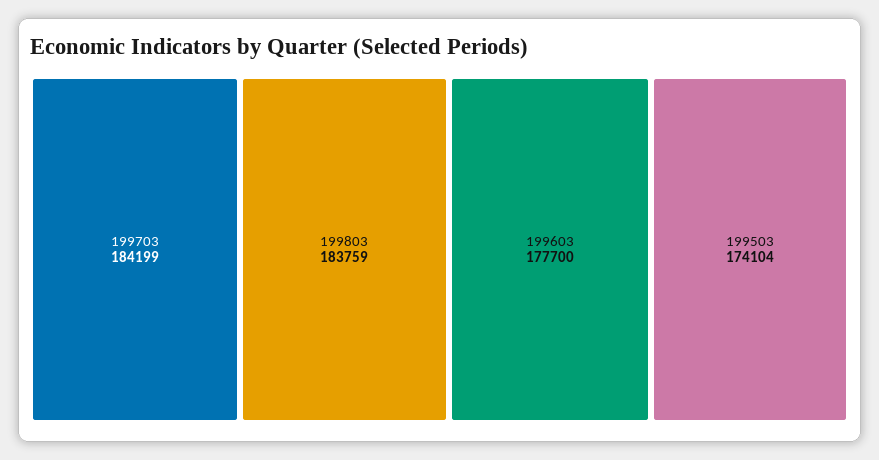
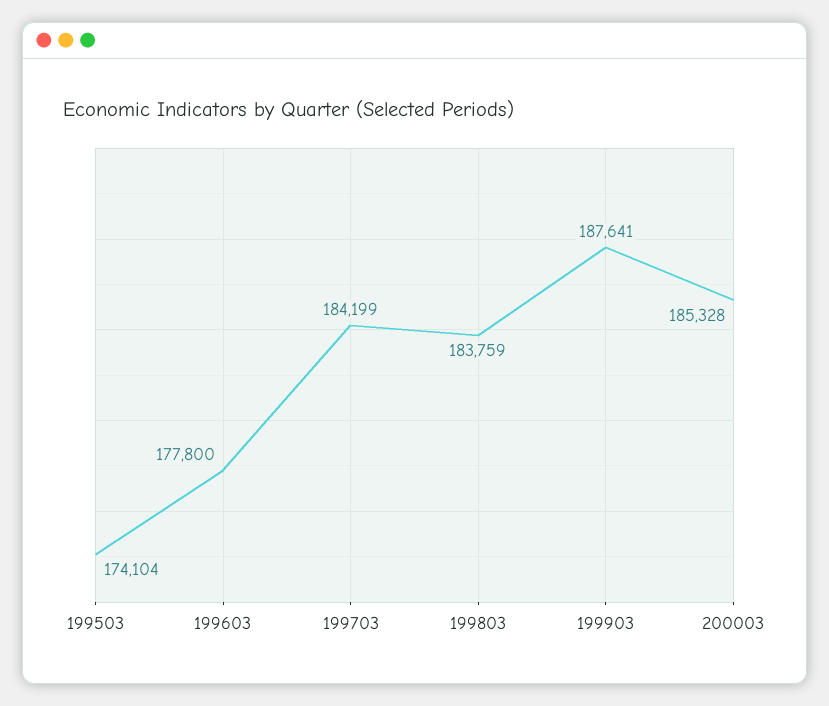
199603: 177700 -> 177800
199903: none -> 187641
200003: none -> 185328

